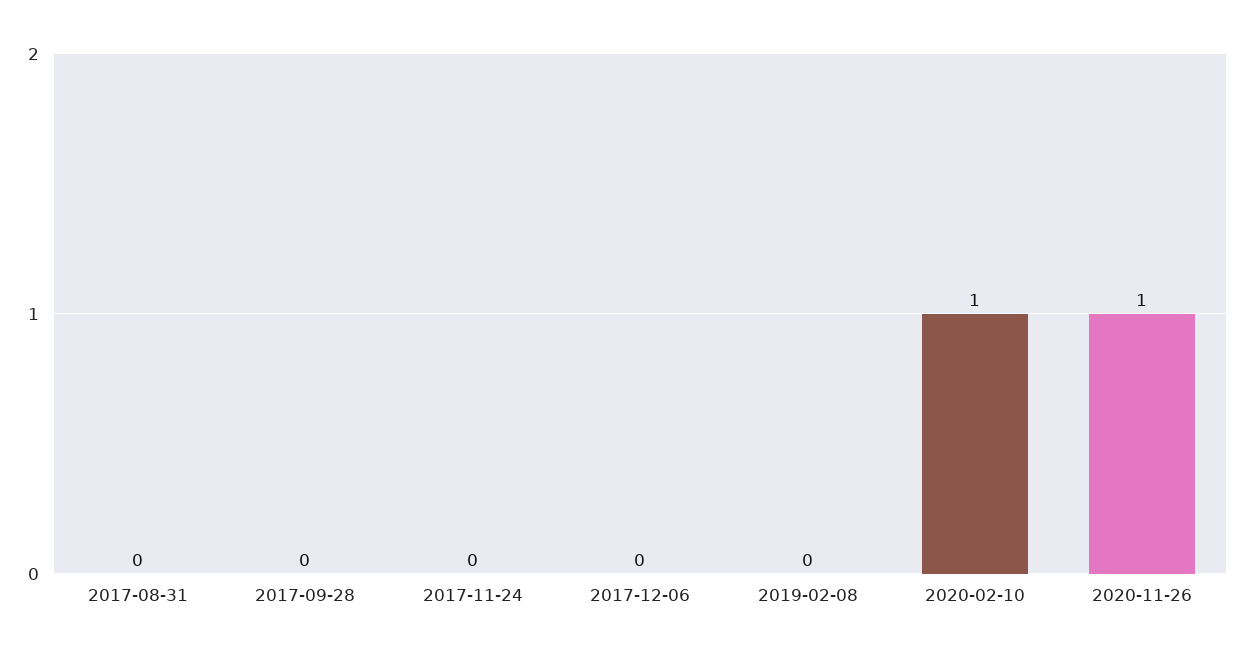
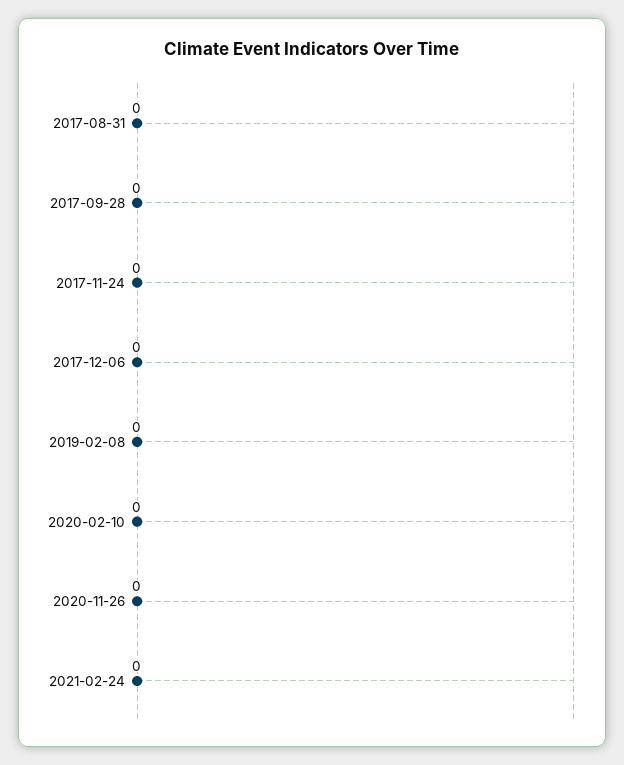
2020-02-10: 1 -> 0
2020-11-26: 1 -> 0
2021-02-24: none -> 0

